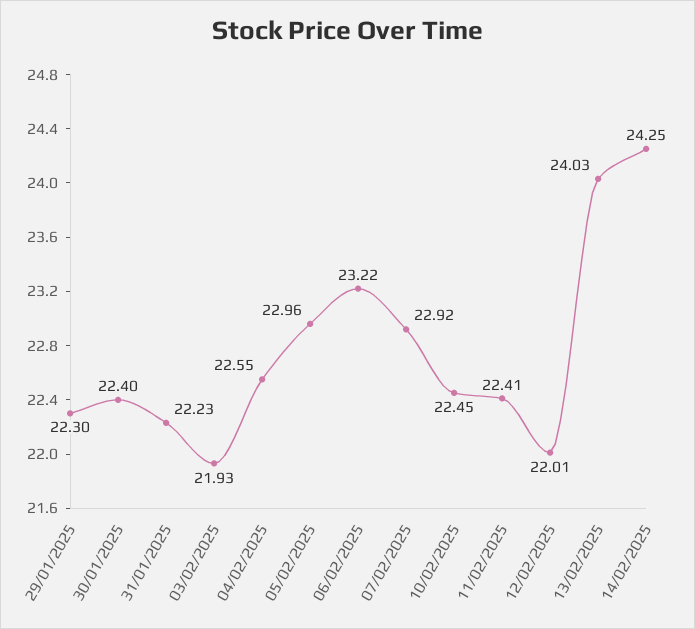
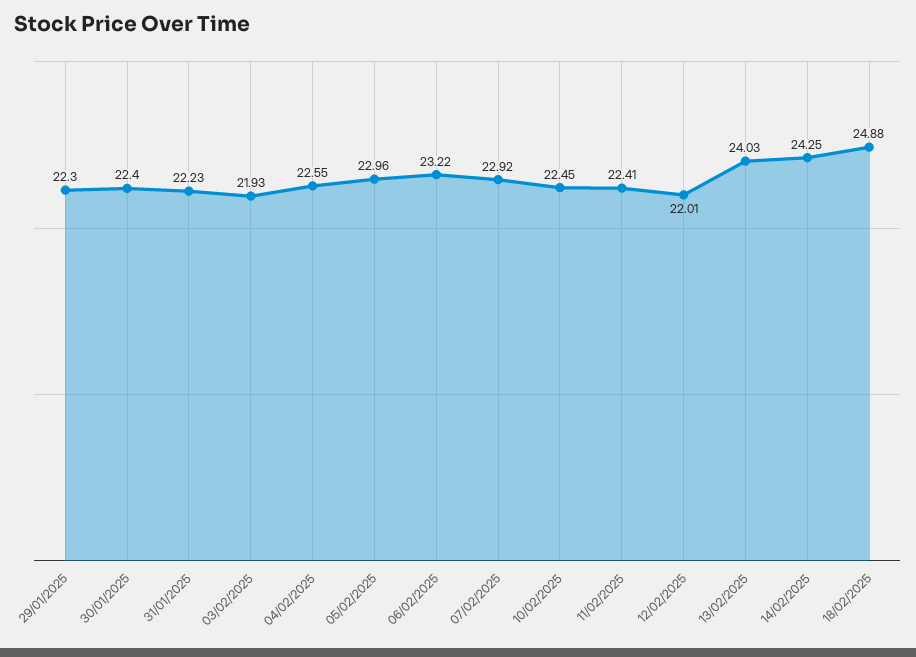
18/02/2025: none -> 24.88

